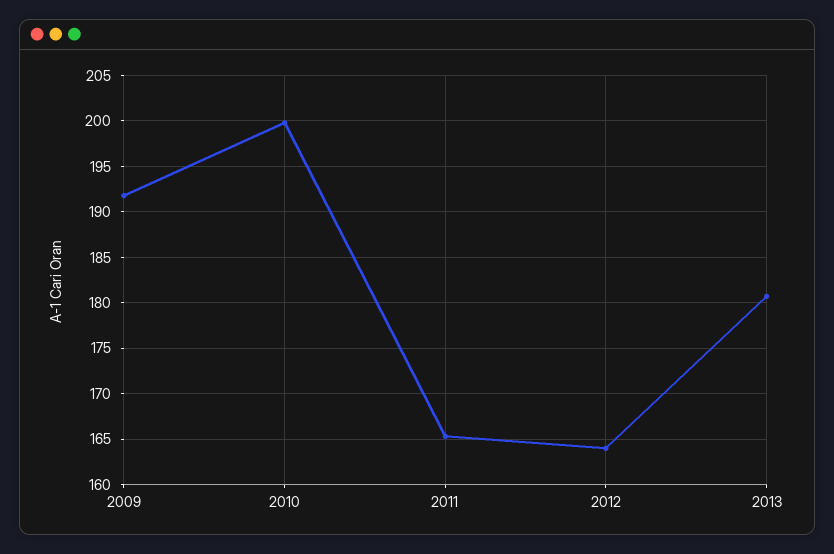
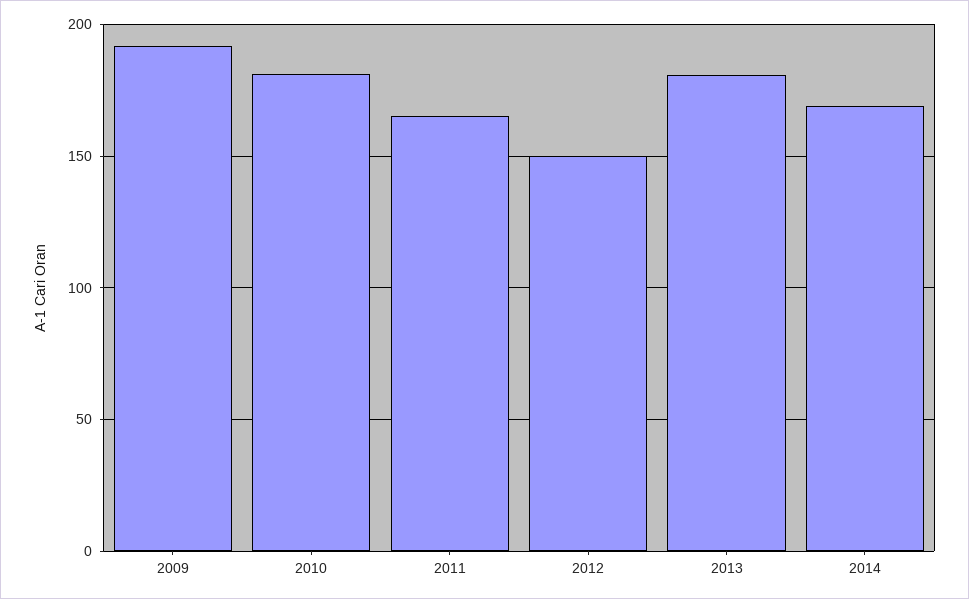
2010: 200 -> 180
2012: 164 -> 150
2014: none -> 170

